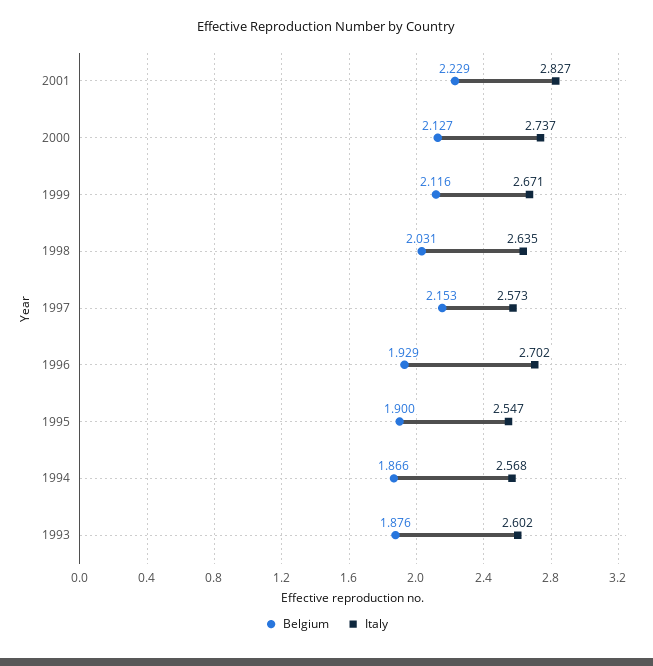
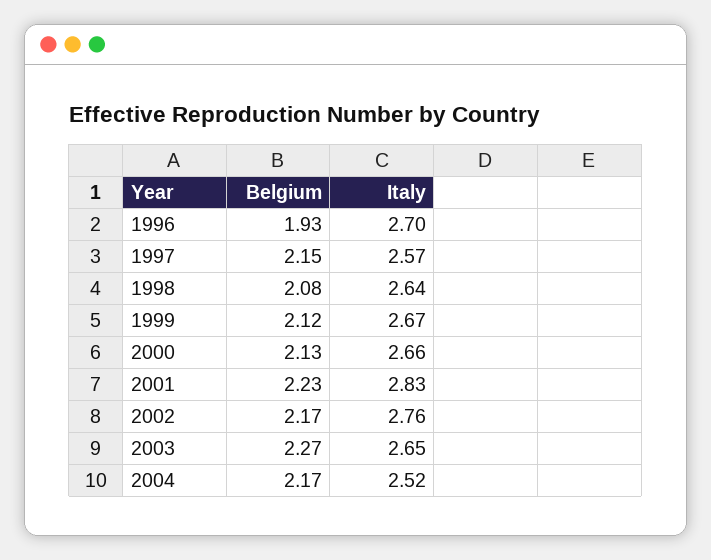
Italy, 2000: 2.737 -> 2.66
Belgium, 1998: 2.031 -> 2.08
Belgium, 1995: 1.9 -> none
Italy, 1995: 2.547 -> none
Belgium, 1994: 1.866 -> none
Italy, 1994: 2.568 -> none
Belgium, 1993: 1.876 -> none
Italy, 1993: 2.602 -> none
Belgium, 2002: none -> 2.17
Italy, 2002: none -> 2.76
Belgium, 2003: none -> 2.27
Italy, 2003: none -> 2.65
Belgium, 2004: none -> 2.17
Italy, 2004: none -> 2.52

